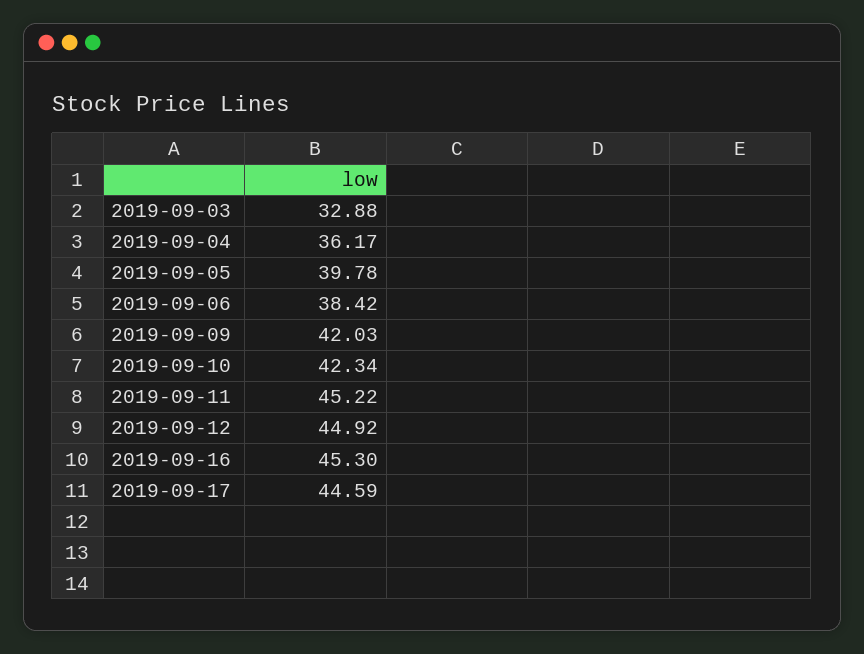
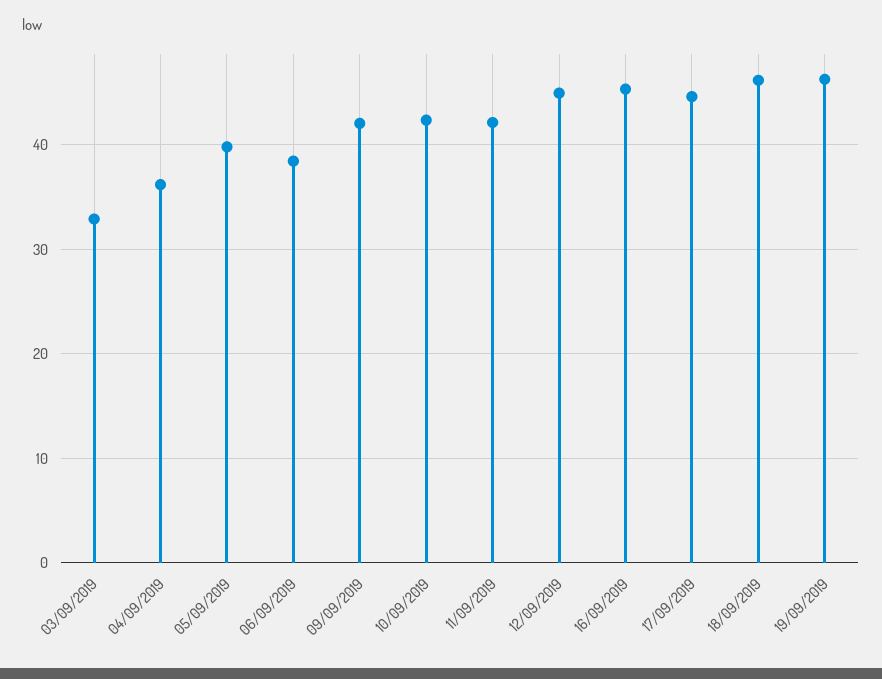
2019-09-11: 45.22 -> 42
18/09/2019: none -> 46
19/09/2019: none -> 46

